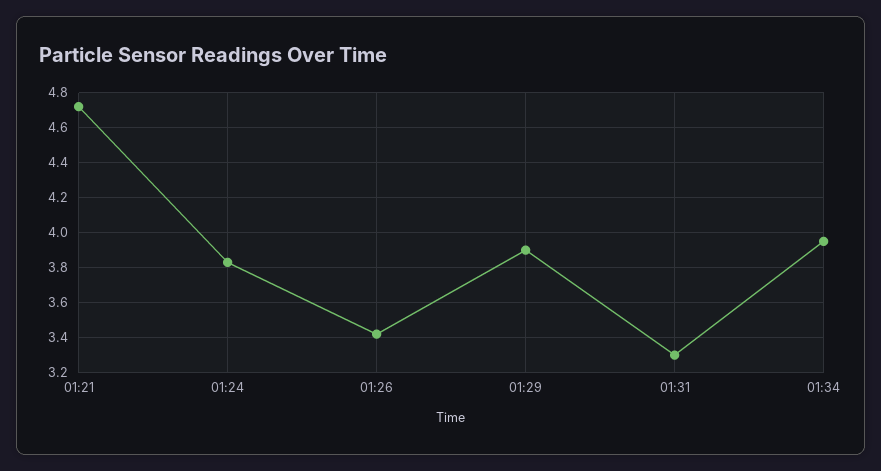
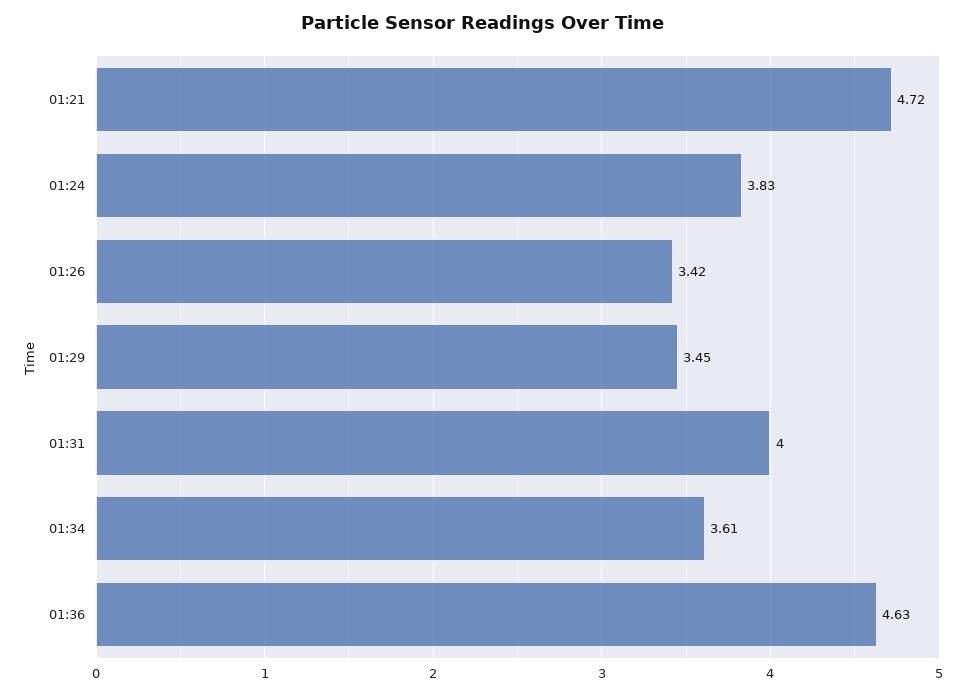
01:29: 3.9 -> 3.45
01:31: 3.3 -> 4
01:34: 3.95 -> 3.61
01:36: none -> 4.63

